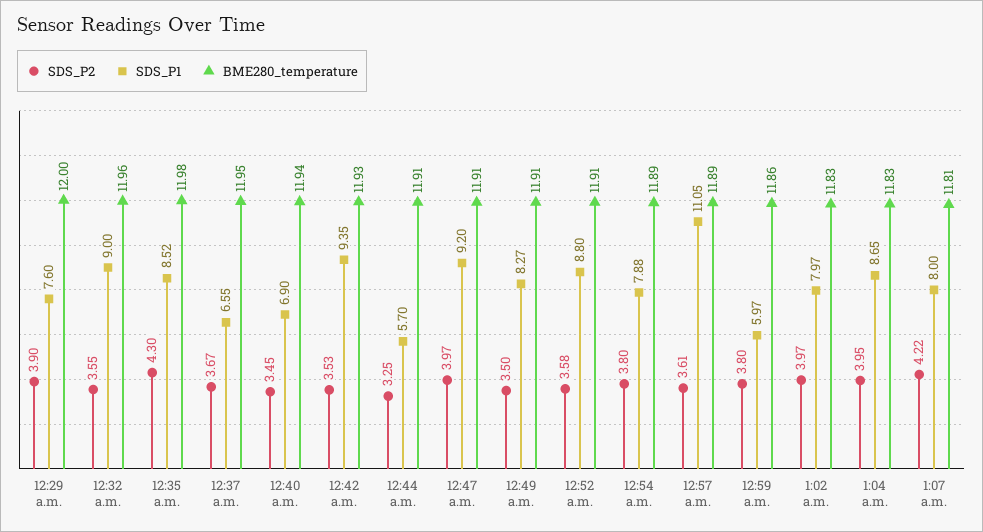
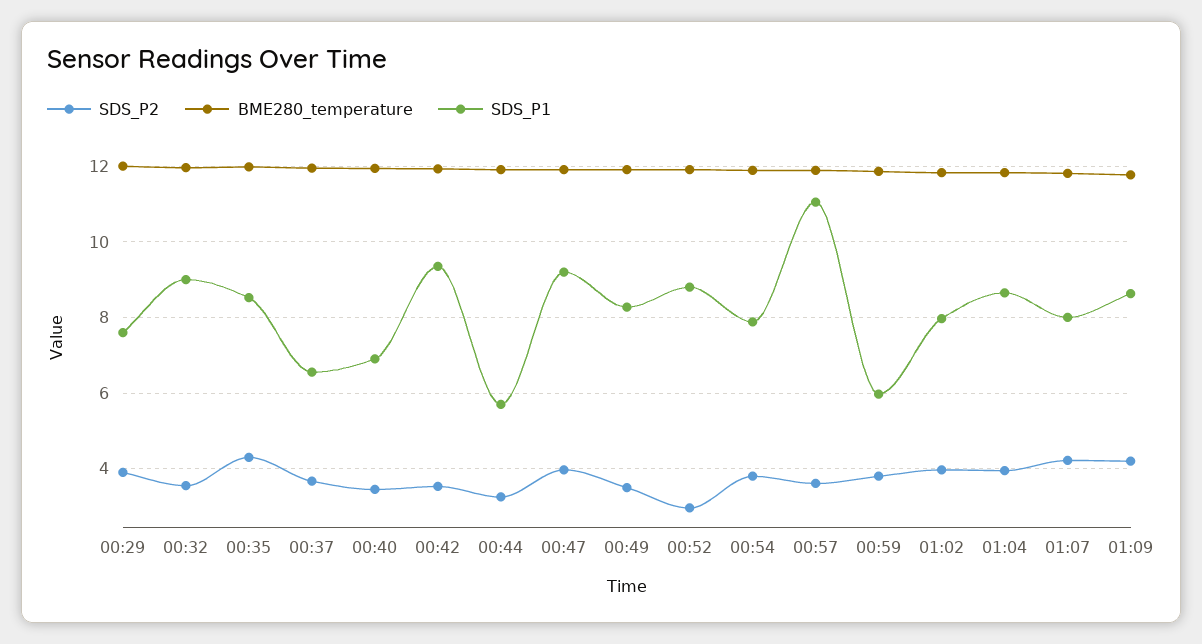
SDS_P2, 12:52 a.m.: 3.58 -> 3
SDS_P2, 01:09: none -> 4.2
BME280_temperature, 01:09: none -> 11.8
SDS_P1, 01:09: none -> 8.6

